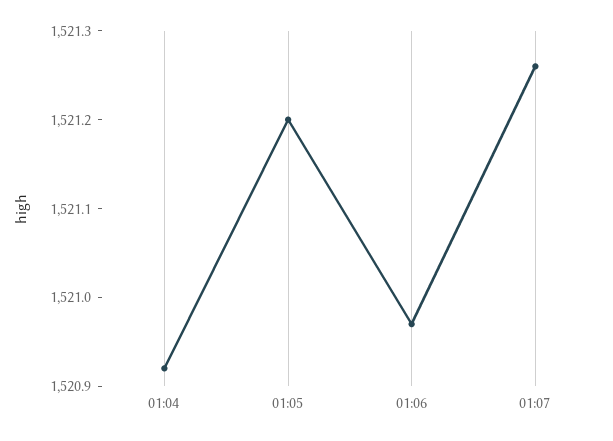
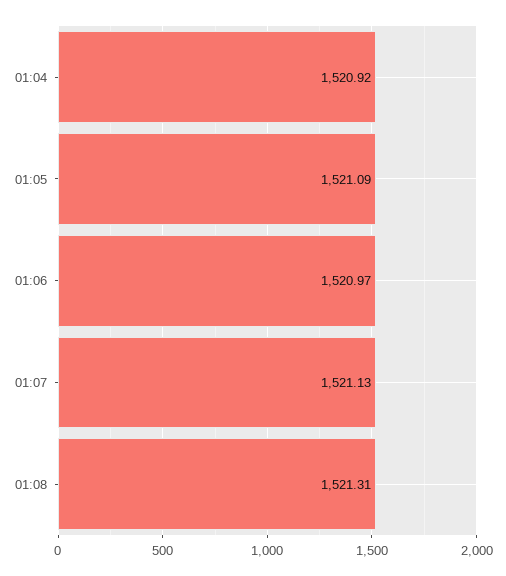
01:05: 1521.2 -> 1521.09
01:07: 1521.26 -> 1521.13
01:08: none -> 1521.31

